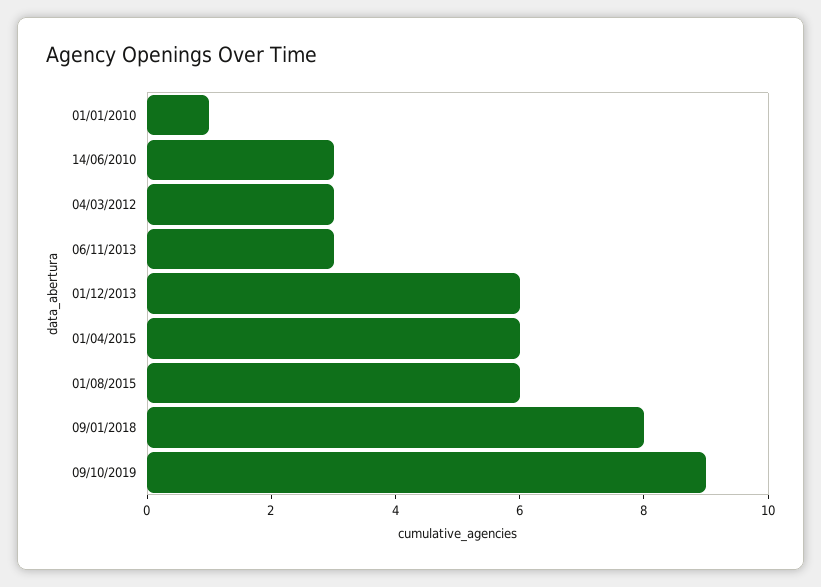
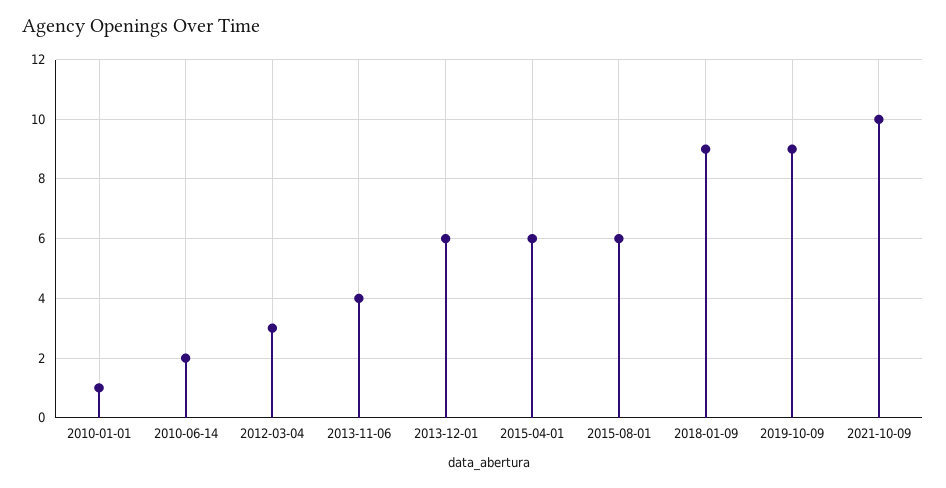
14/06/2010: 3 -> 2
06/11/2013: 3 -> 4
09/01/2018: 8 -> 9
2021-10-09: none -> 10

